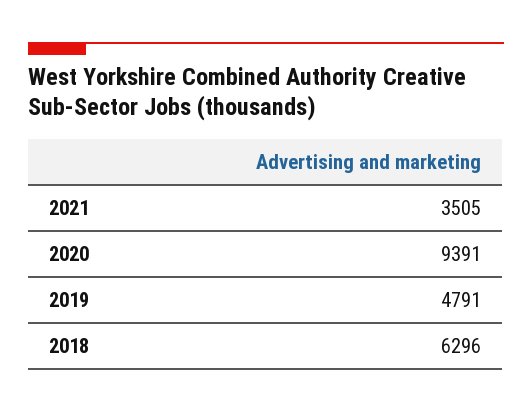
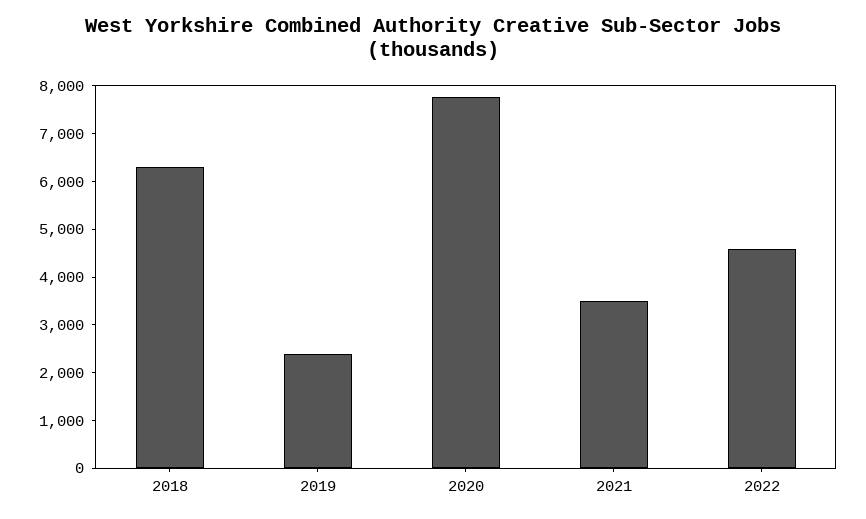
2020: 9391 -> 7800
2019: 4791 -> 2400
2022: none -> 4600

